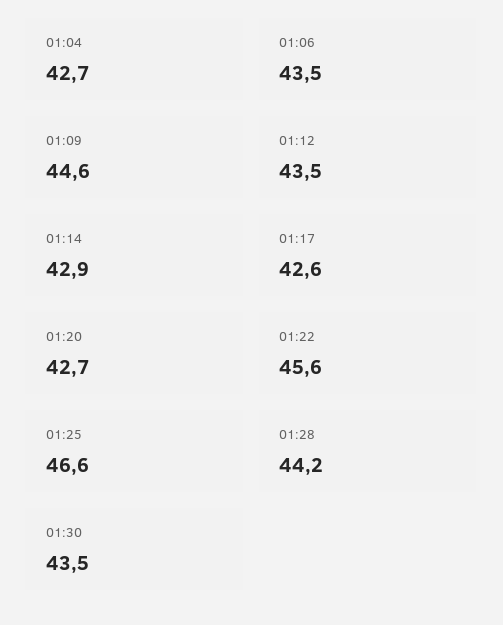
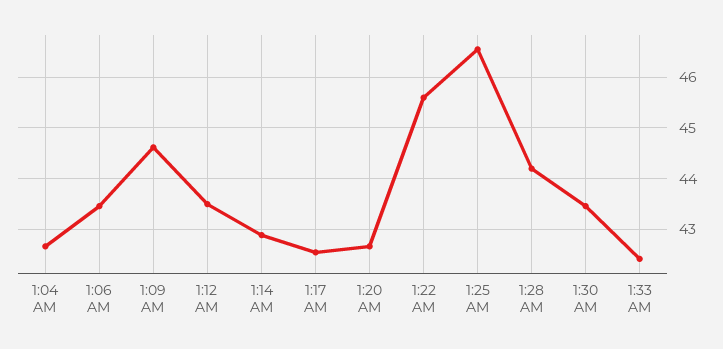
1:33 AM: none -> 42.4

